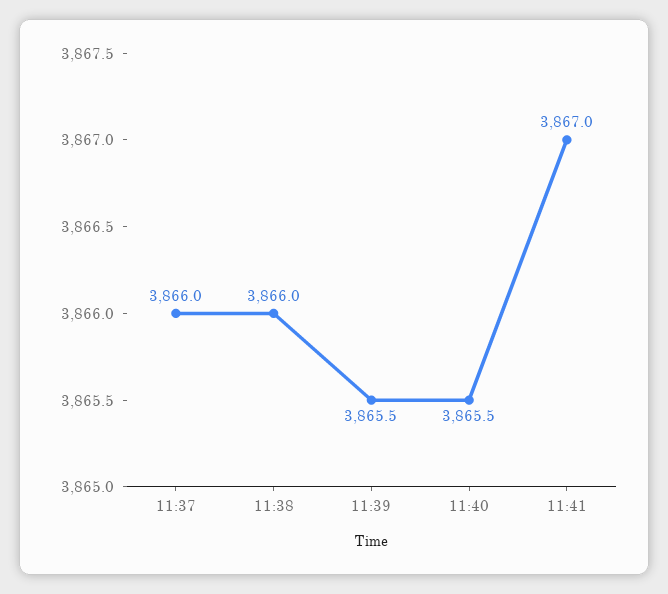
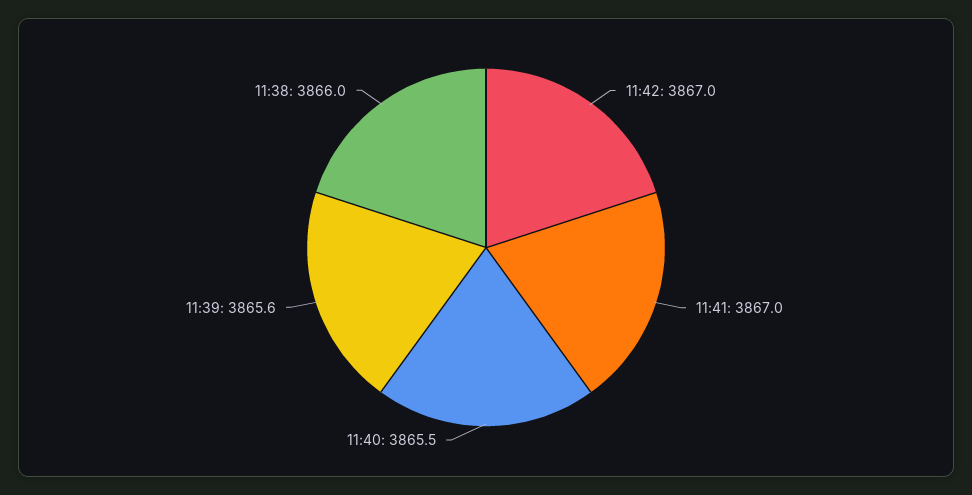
11:37: 3866 -> none
11:39: 3865.5 -> 3865.6
11:42: none -> 3867

